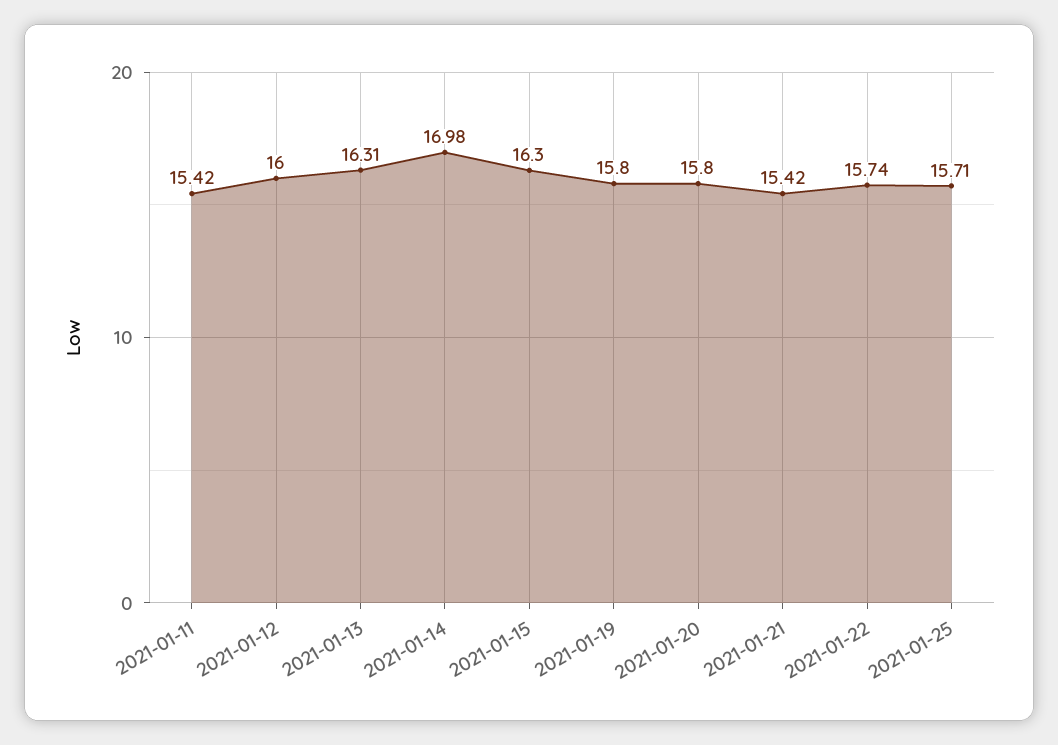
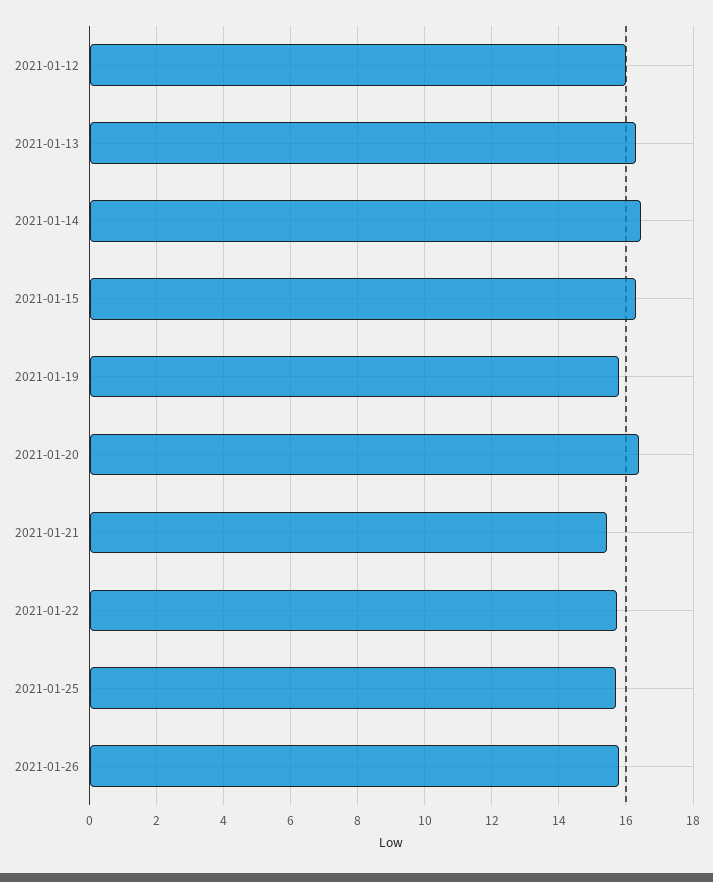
2021-01-11: 15.42 -> none
2021-01-14: 16.98 -> 16.4
2021-01-20: 15.8 -> 16.4
2021-01-26: none -> 15.8

